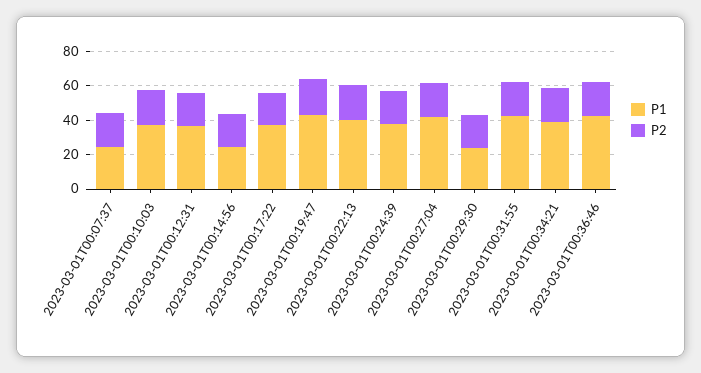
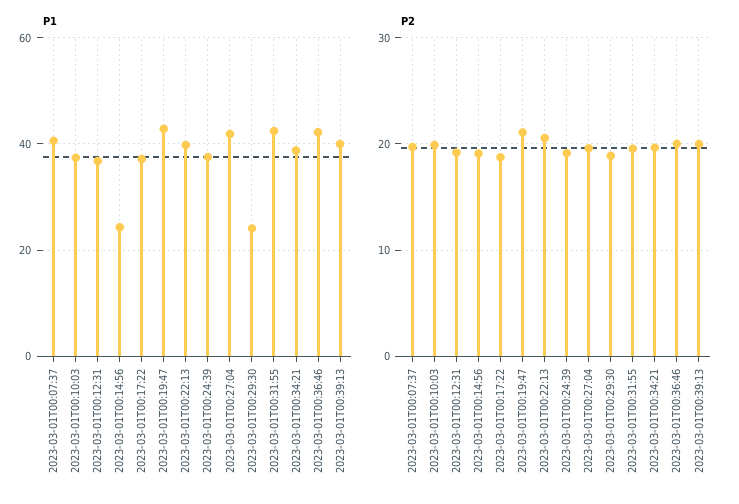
P1, 2023-03-01T00:07:37: 25 -> 40
P1, 2023-03-01T00:39:13: none -> 40
P2, 2023-03-01T00:39:13: none -> 20

